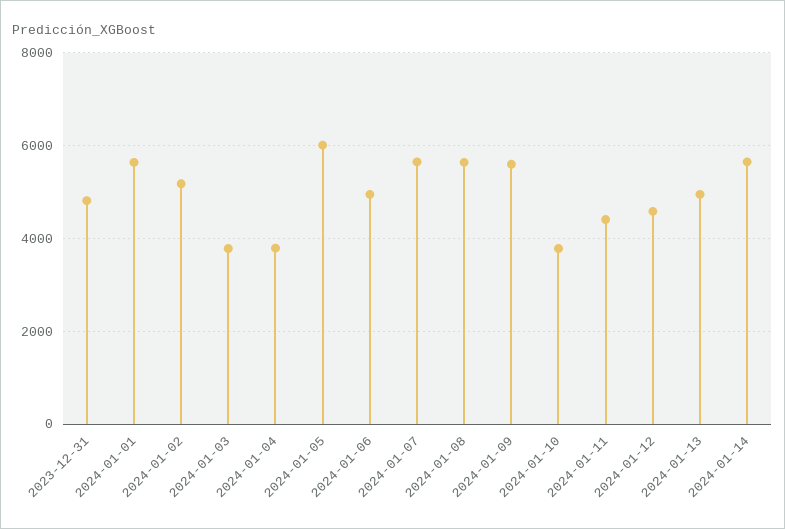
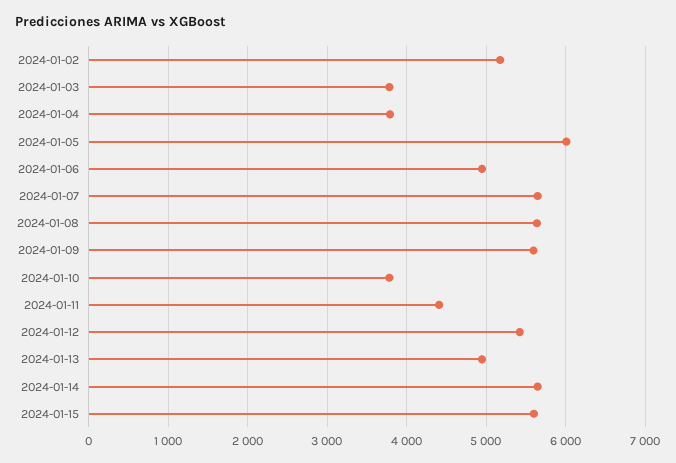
2023-12-31: 4800 -> none
2024-01-01: 5600 -> none
2024-01-12: 4600 -> 5400
2024-01-15: none -> 5600

